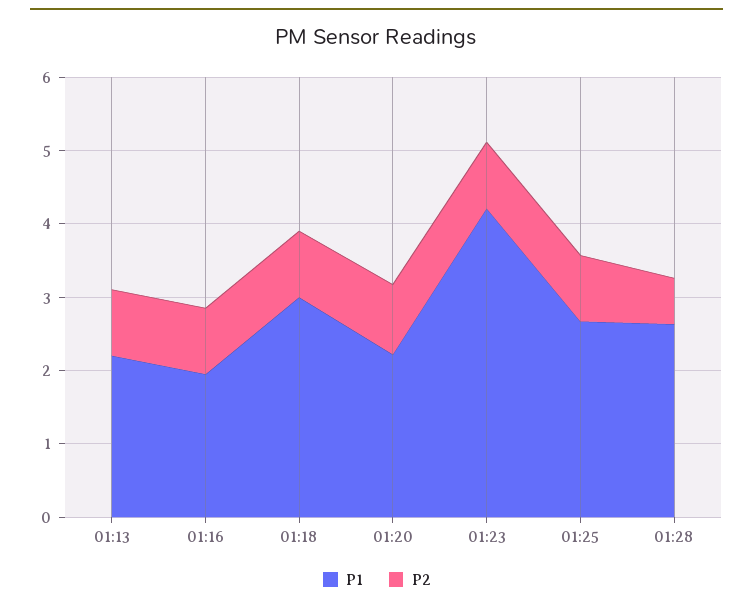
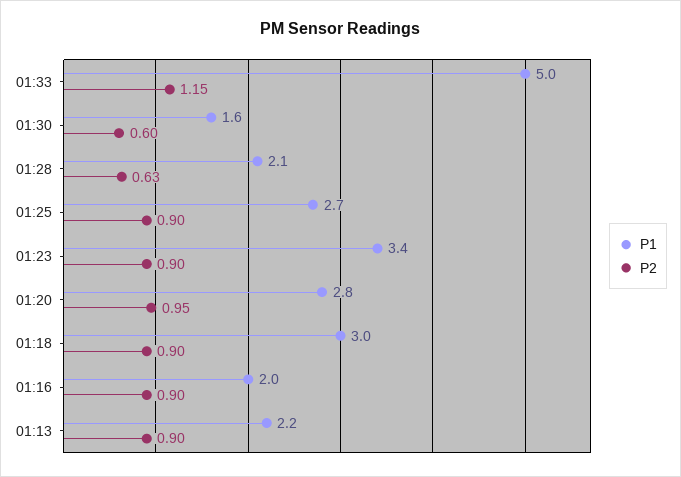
P1, 01:20: 2.2 -> 2.8
P1, 01:23: 4.2 -> 3.4
P1, 01:28: 2.6 -> 2.1
P1, 01:33: none -> 5
P2, 01:33: none -> 1.15
P1, 01:30: none -> 1.6
P2, 01:30: none -> 0.6

